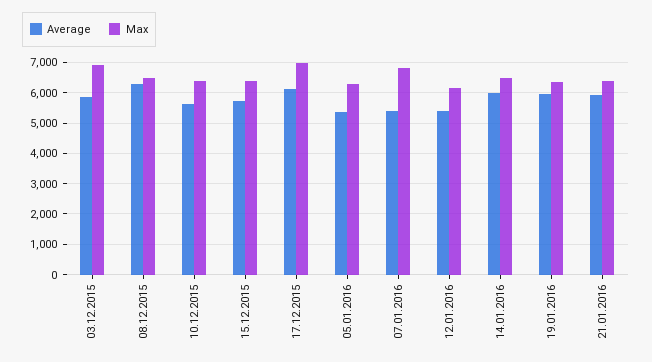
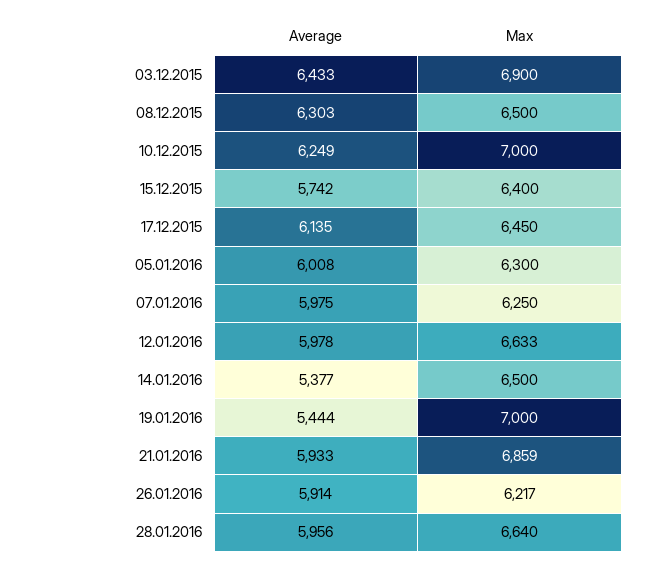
Average, 03.12.2015: 5800 -> 6433
Average, 10.12.2015: 5600 -> 6249
Max, 10.12.2015: 6400 -> 7000
Max, 17.12.2015: 7000 -> 6450
Average, 05.01.2016: 5400 -> 6008
Average, 07.01.2016: 5400 -> 5975
Max, 07.01.2016: 6800 -> 6250
Average, 12.01.2016: 5400 -> 5978
Max, 12.01.2016: 6200 -> 6633
Average, 14.01.2016: 6000 -> 5377
Average, 19.01.2016: 6000 -> 5444
Max, 19.01.2016: 6400 -> 7000
Max, 21.01.2016: 6400 -> 6859
Average, 26.01.2016: none -> 5914
Max, 26.01.2016: none -> 6217
Average, 28.01.2016: none -> 5956
Max, 28.01.2016: none -> 6640

